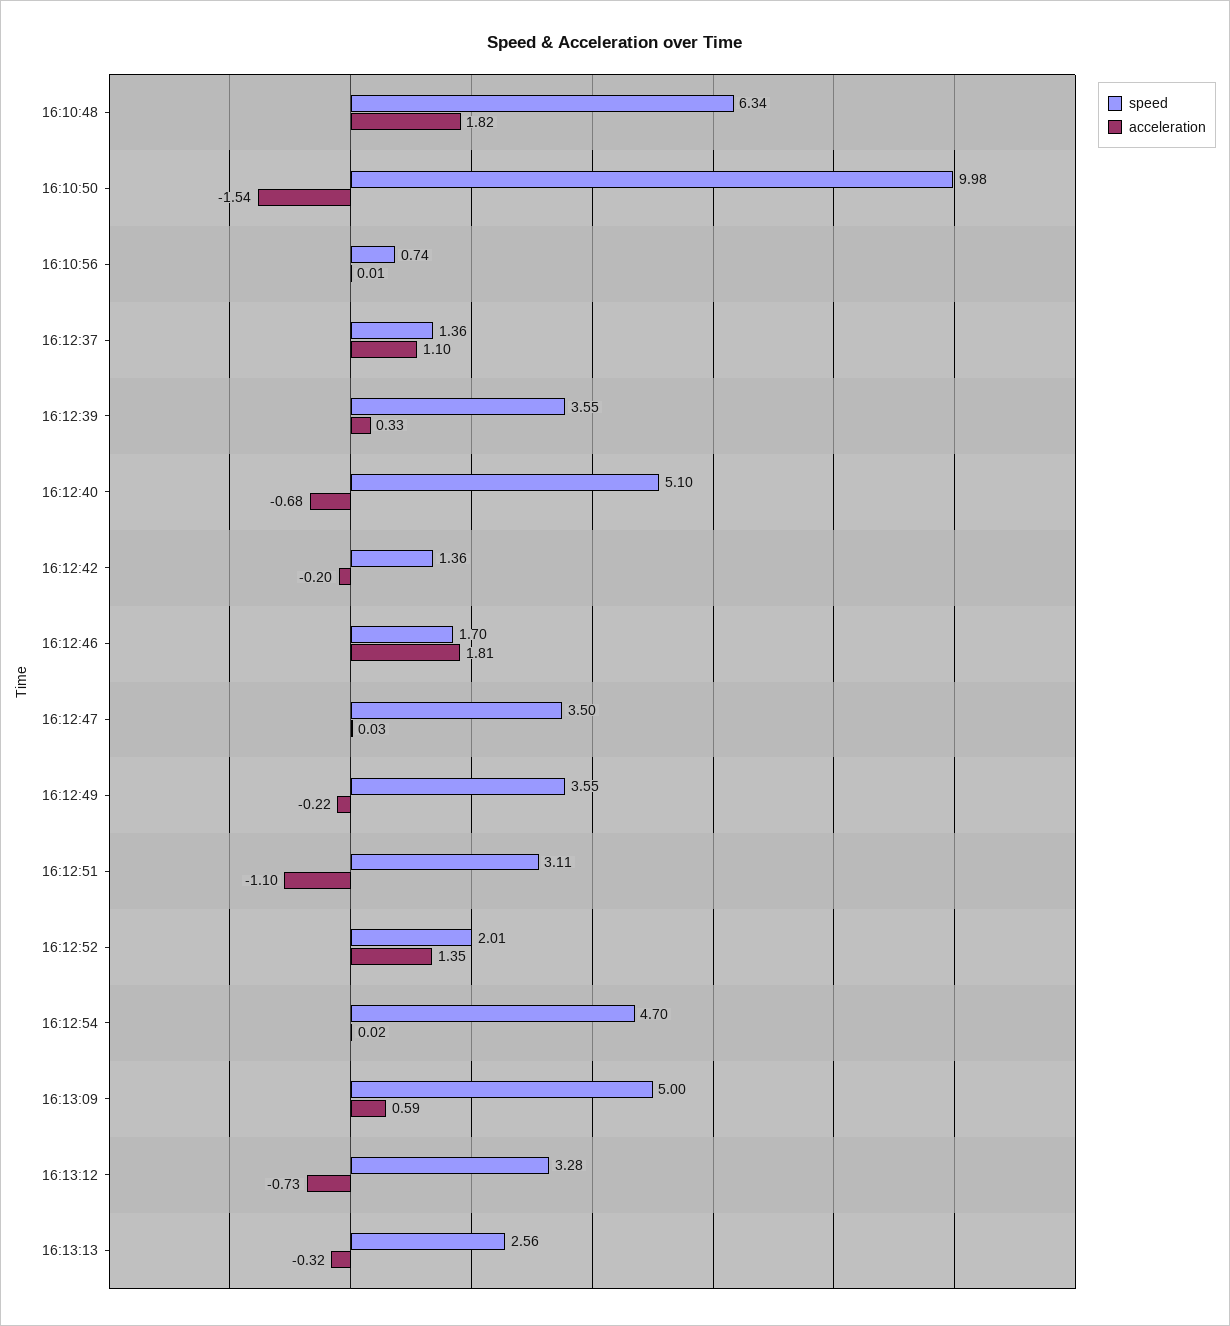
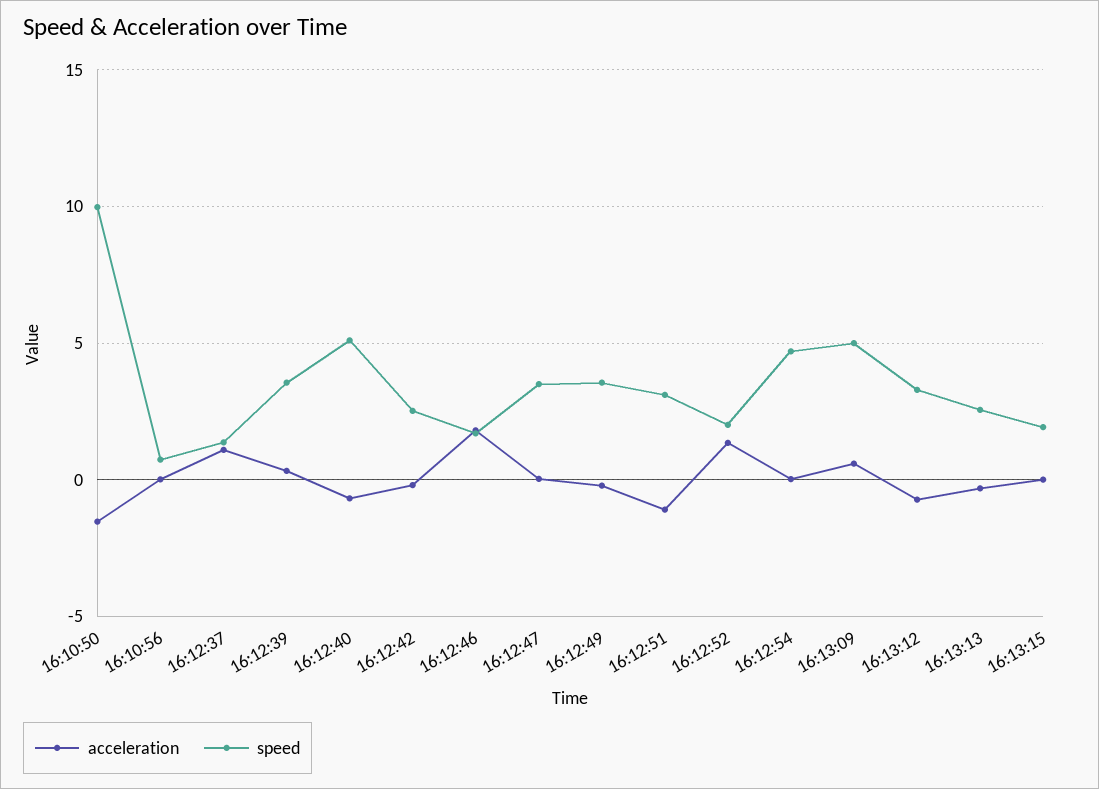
speed, 16:10:48: 6.34 -> none
acceleration, 16:10:48: 1.82 -> none
speed, 16:12:42: 1.36 -> 2.5
acceleration, 16:13:15: none -> 0
speed, 16:13:15: none -> 2

